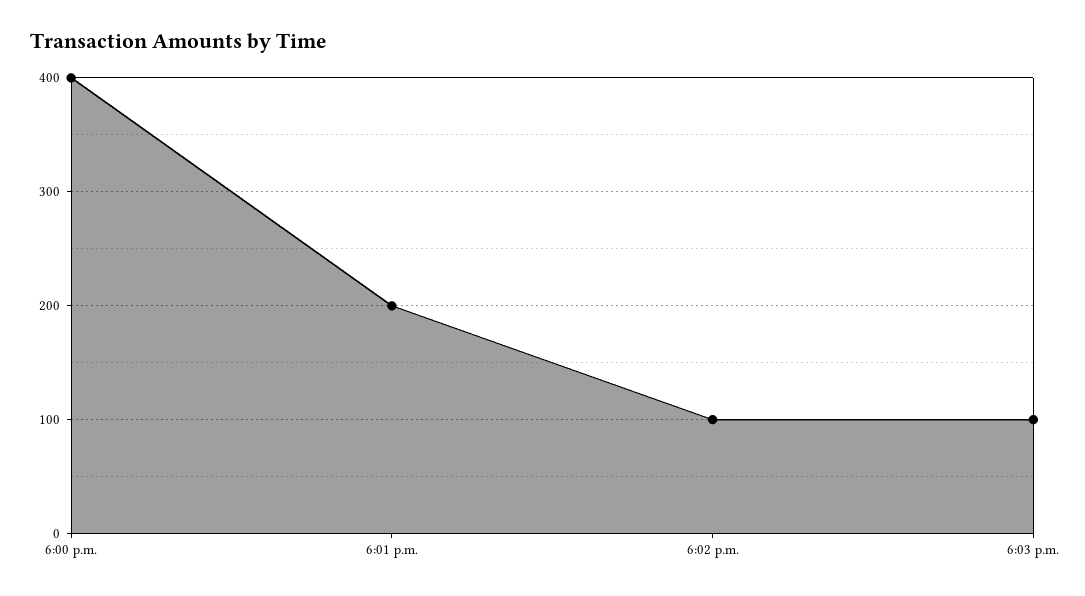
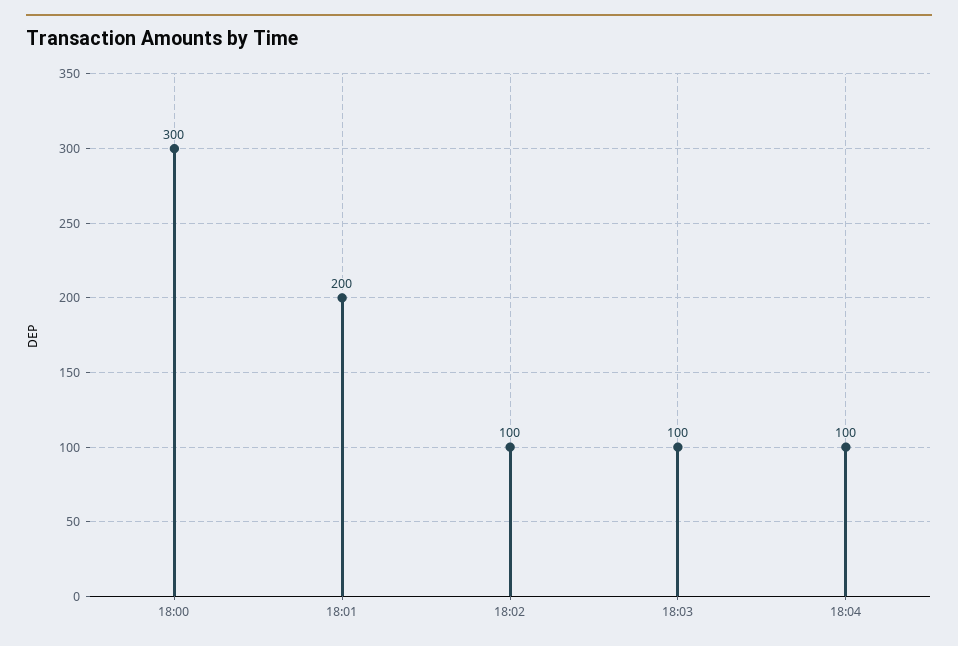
6:00 p.m.: 400 -> 300
18:04: none -> 100

